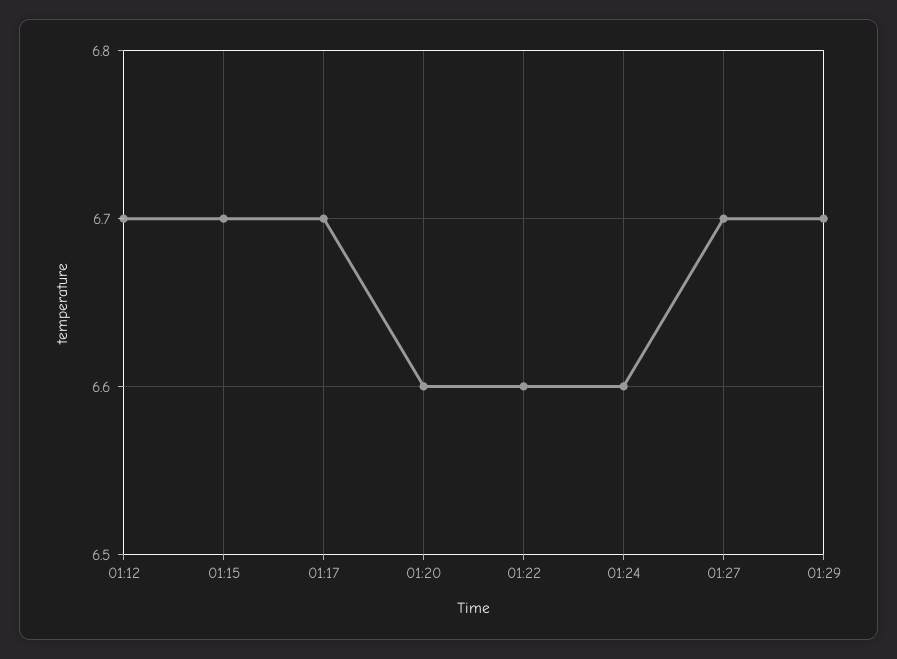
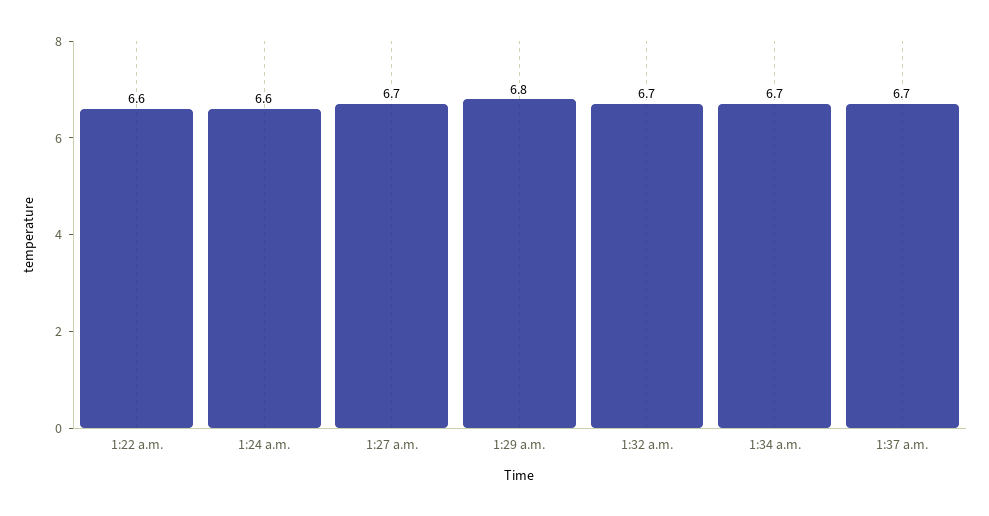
01:12: 6.7 -> none
01:15: 6.7 -> none
01:17: 6.7 -> none
01:20: 6.6 -> none
01:29: 6.7 -> 6.8
1:32 a.m.: none -> 6.7
1:34 a.m.: none -> 6.7
1:37 a.m.: none -> 6.7

